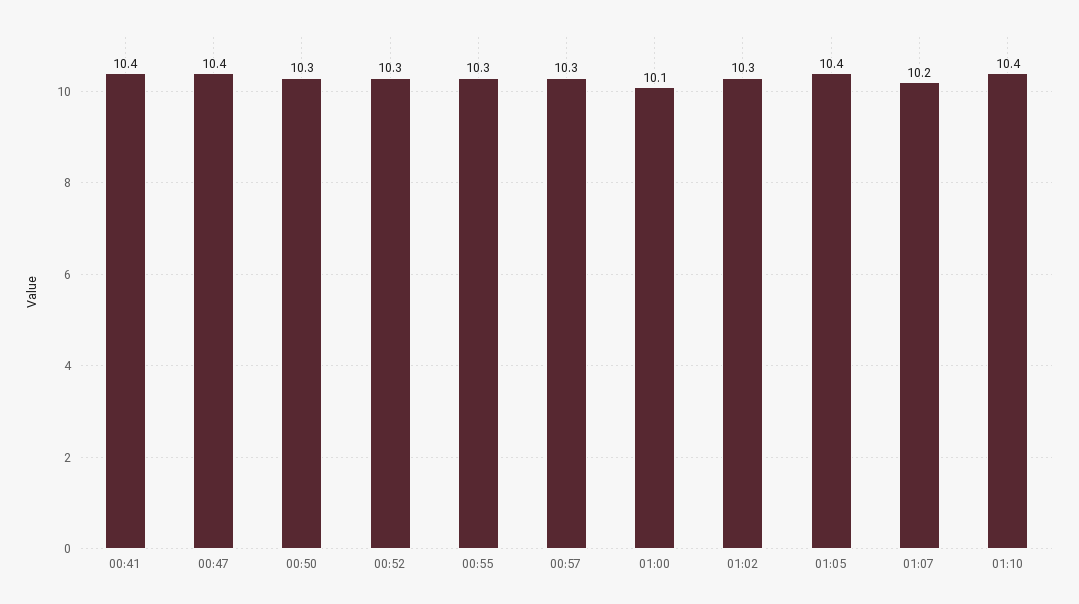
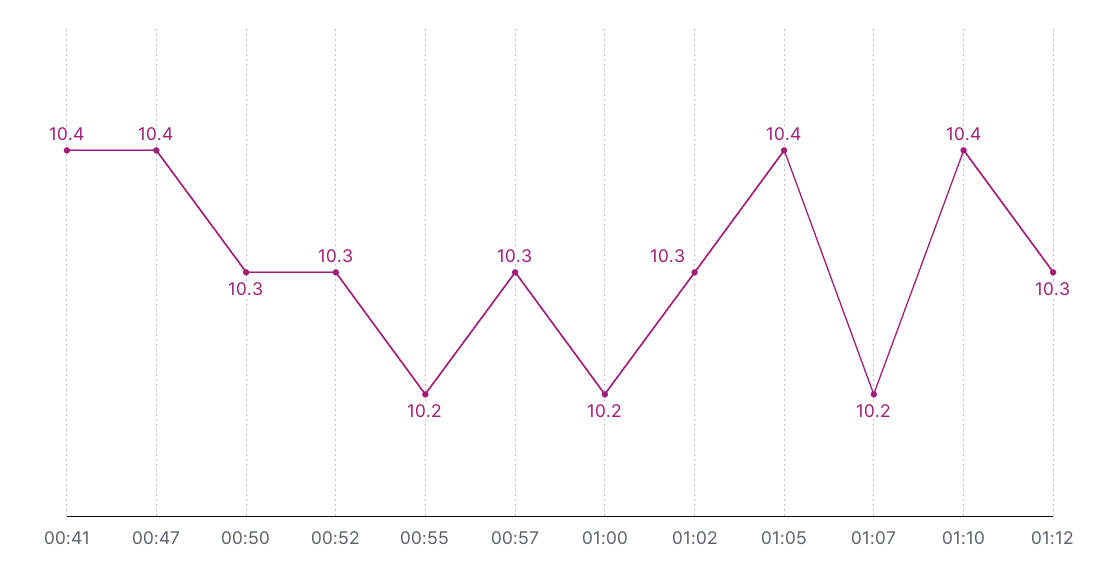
00:55: 10.3 -> 10.2
01:00: 10.1 -> 10.2
01:12: none -> 10.3

